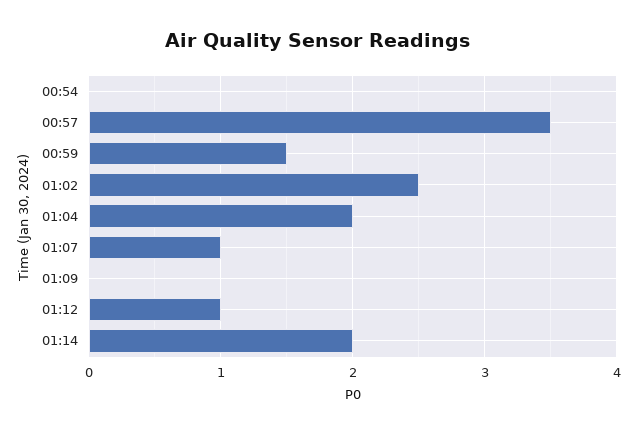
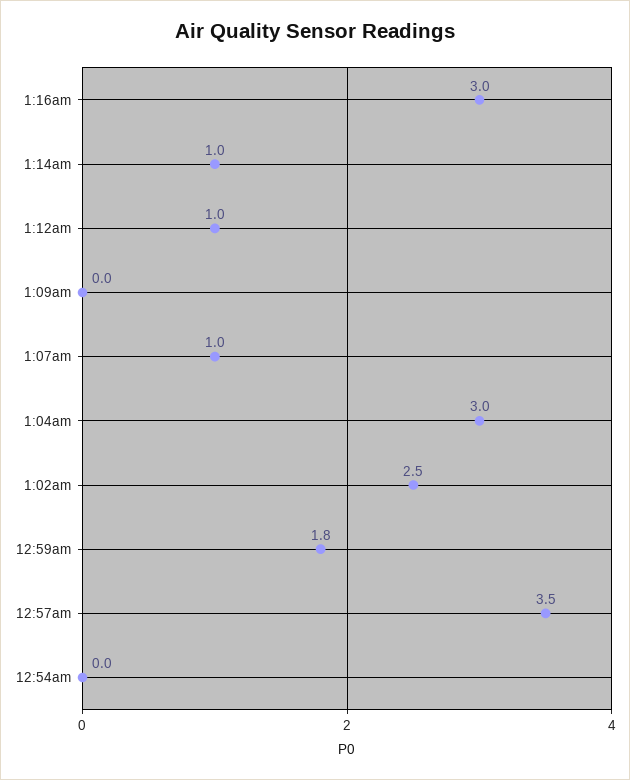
00:59: 1.5 -> 1.8
01:04: 2 -> 3
01:14: 2 -> 1
1:16am: none -> 3

